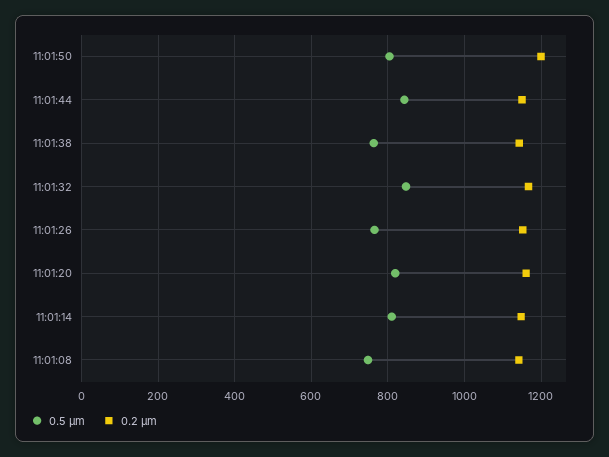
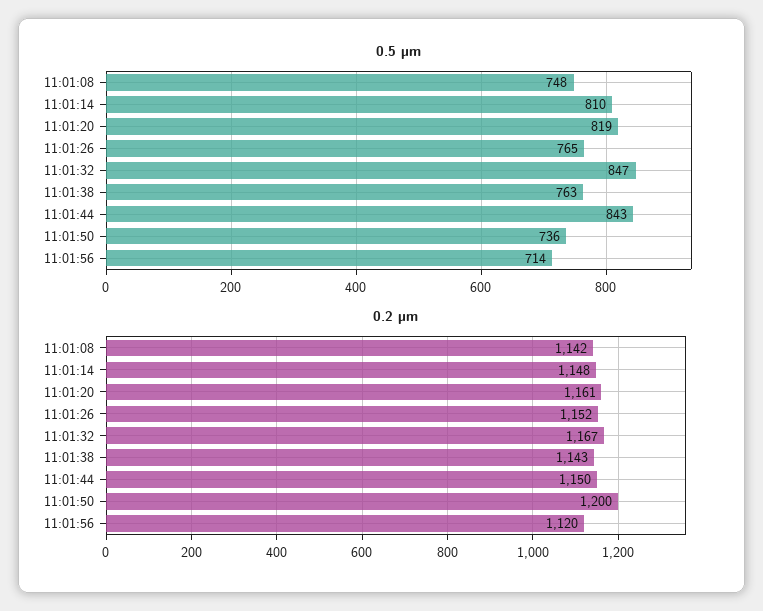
0.5 µm, 11:01:50: 800 -> 736
0.5 µm, 11:01:56: none -> 714
0.2 µm, 11:01:56: none -> 1120

